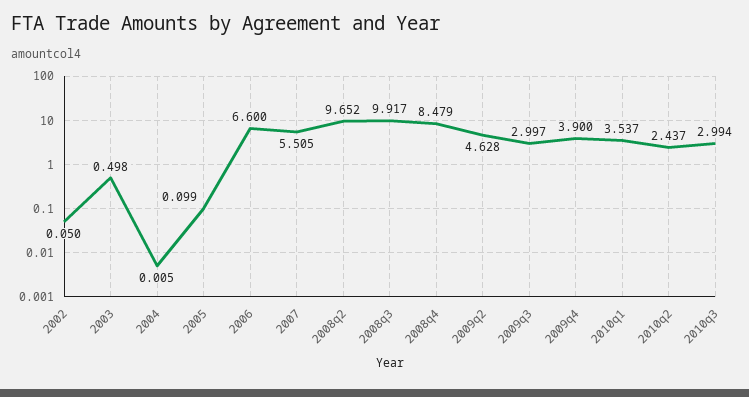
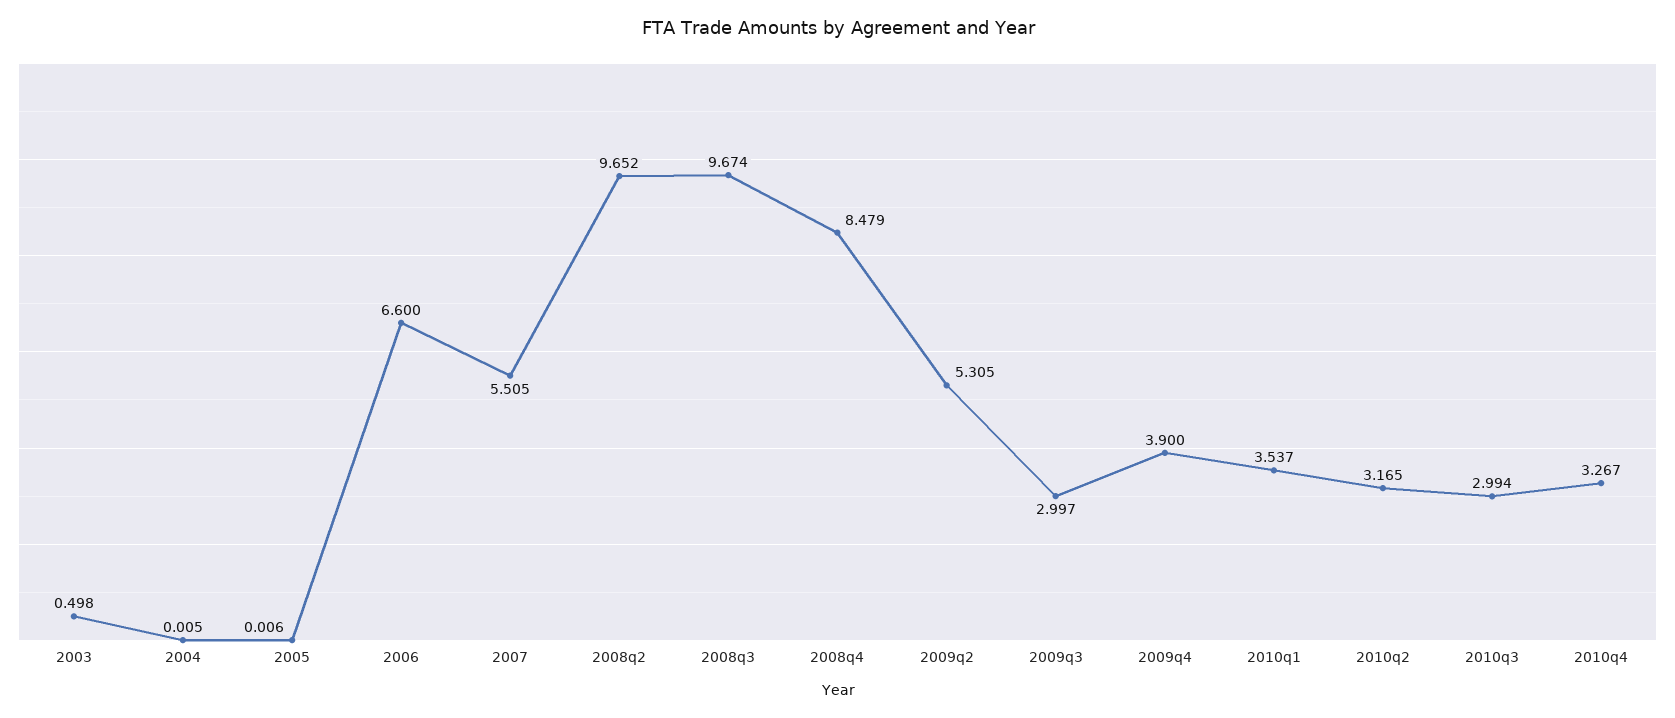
2002: 0.05 -> none
2005: 0.099 -> 0.006
2008q3: 9.917 -> 9.674
2009q2: 4.628 -> 5.305
2010q2: 2.437 -> 3.165
2010q4: none -> 3.267

